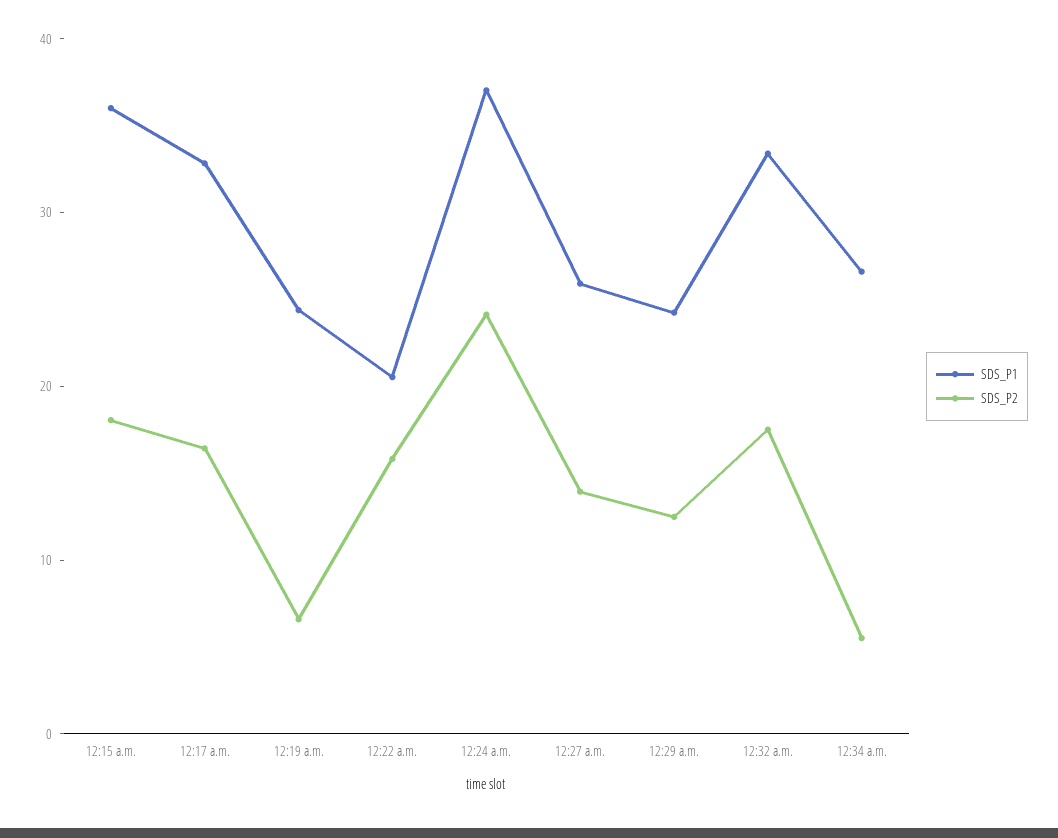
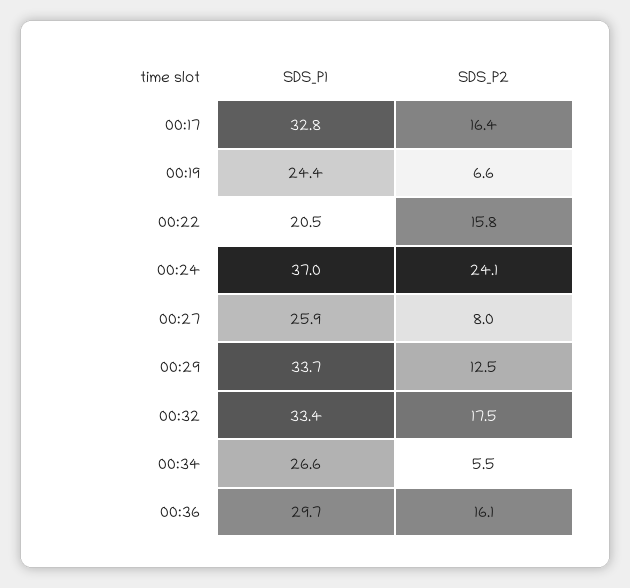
SDS_P1, 12:15 a.m.: 36 -> none
SDS_P2, 12:15 a.m.: 18 -> none
SDS_P2, 12:27 a.m.: 14 -> 8
SDS_P1, 12:29 a.m.: 24 -> 33.7
SDS_P1, 00:36: none -> 29.7
SDS_P2, 00:36: none -> 16.1

